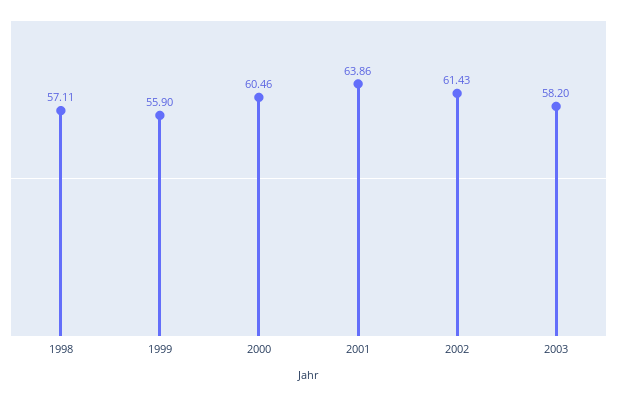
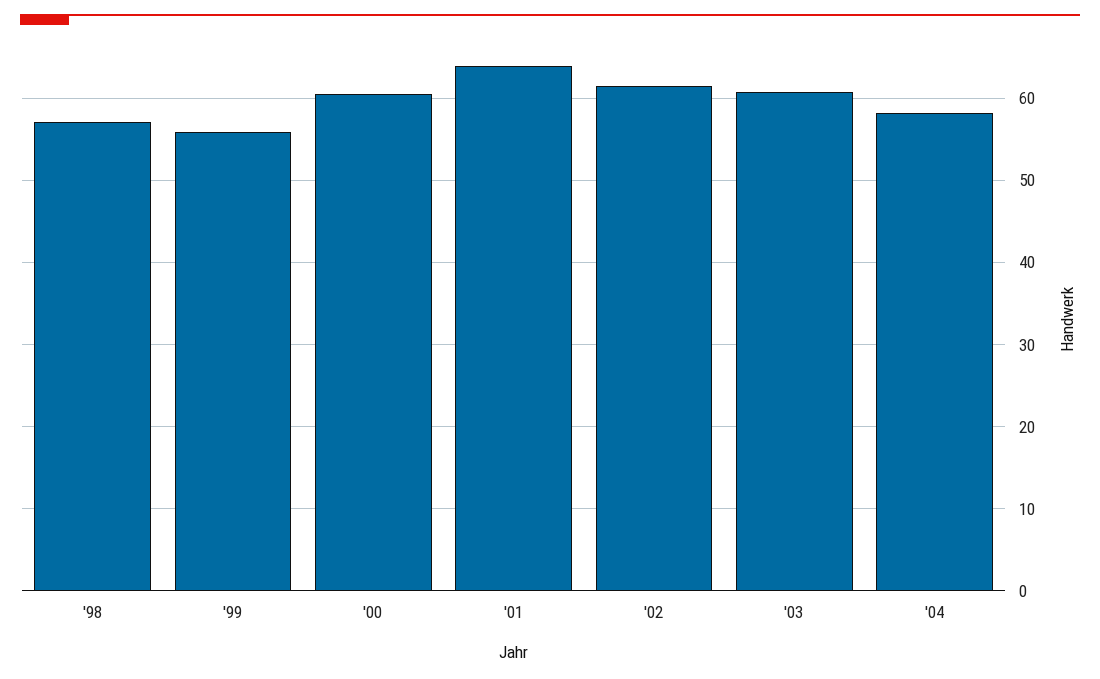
2003: 58.2 -> 61
'04: none -> 58

